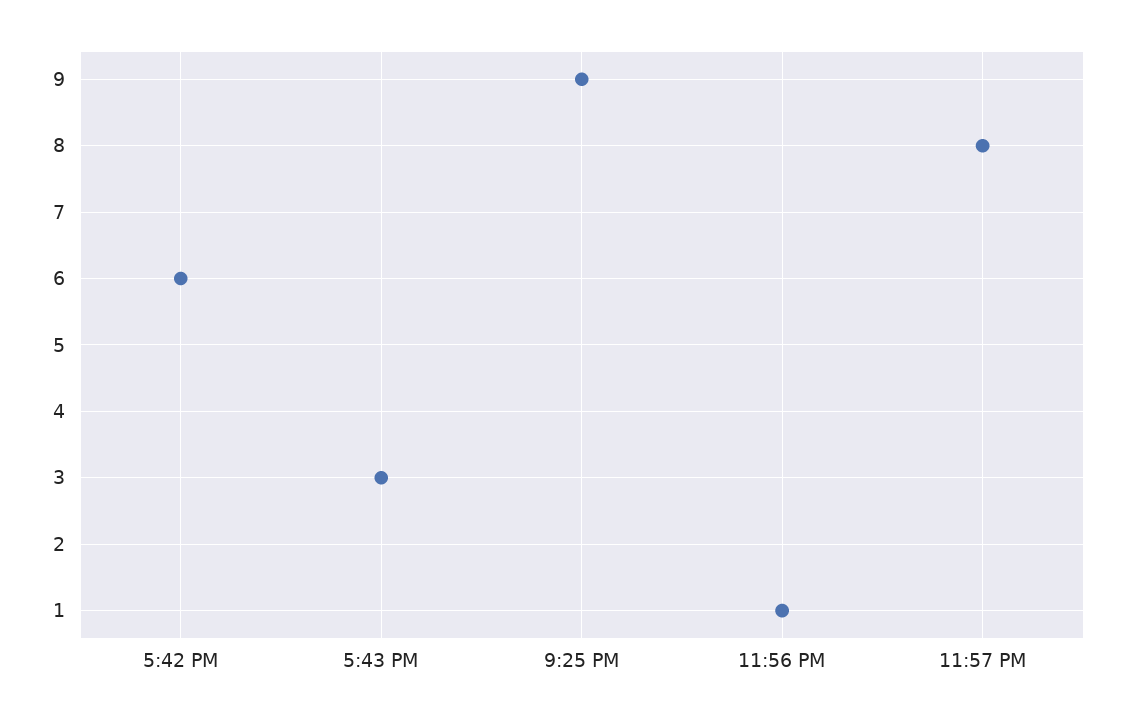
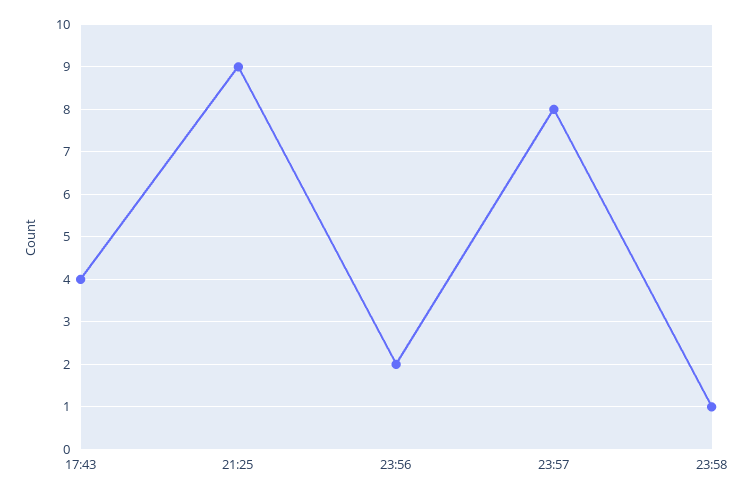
5:42 PM: 6 -> none
5:43 PM: 3 -> 4
11:56 PM: 1 -> 2
23:58: none -> 1

